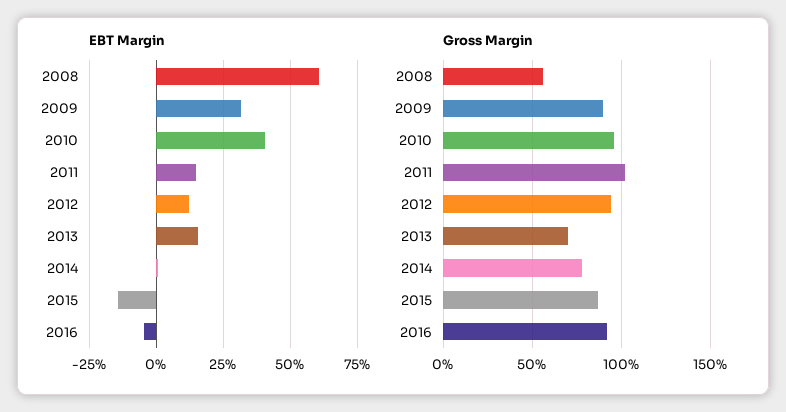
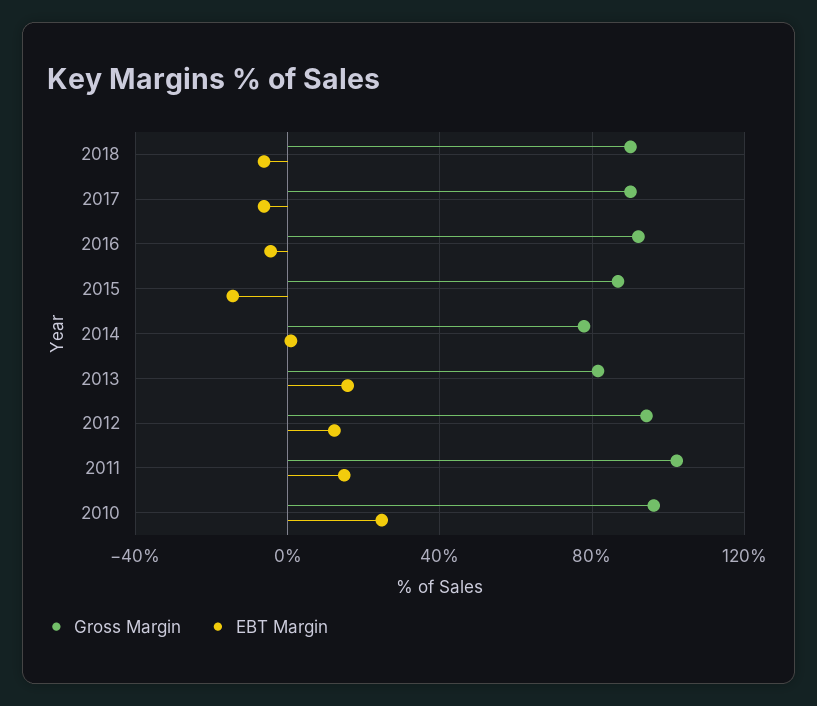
EBT Margin, 2008: 60 -> none
EBT Margin, 2009: 32.5 -> none
EBT Margin, 2010: 40 -> 25
Gross Margin, 2008: 55 -> none
Gross Margin, 2009: 90 -> none
Gross Margin, 2013: 70 -> 80
Gross Margin, 2018: none -> 90
EBT Margin, 2018: none -> -5
Gross Margin, 2017: none -> 90
EBT Margin, 2017: none -> -5

